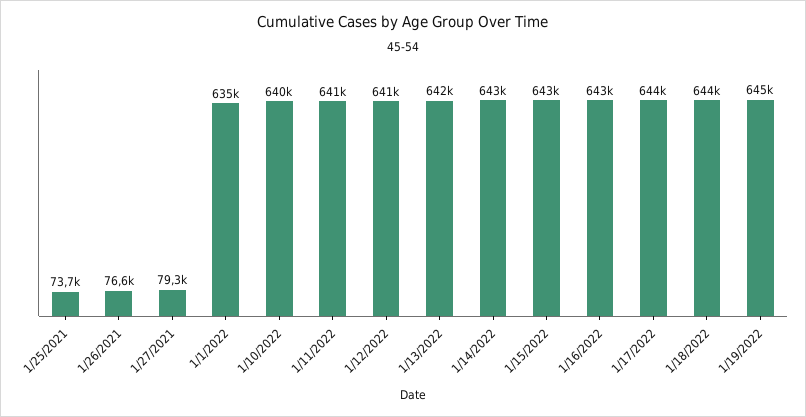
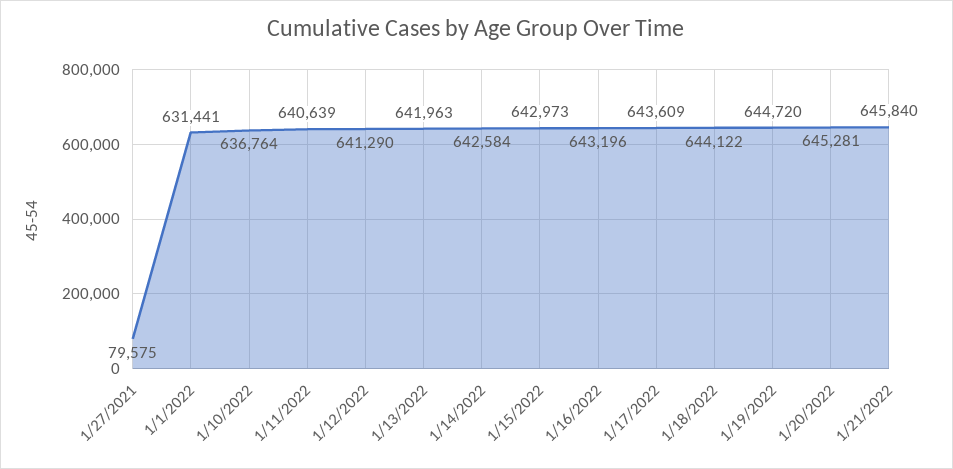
1/25/2021: 73700 -> none
1/26/2021: 76600 -> none
1/27/2021: 79300 -> 79575
1/1/2022: 635000 -> 631441
1/10/2022: 640000 -> 636764
1/20/2022: none -> 645281
1/21/2022: none -> 645840

